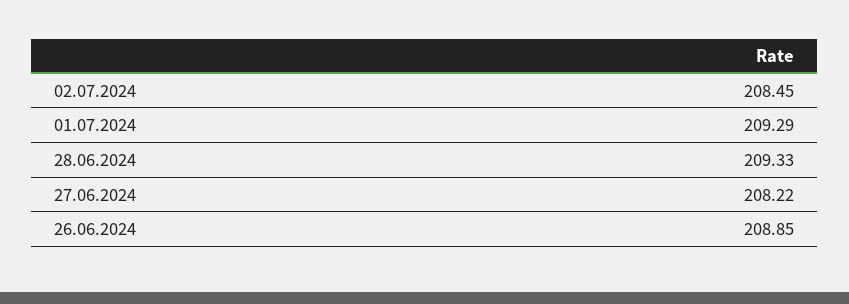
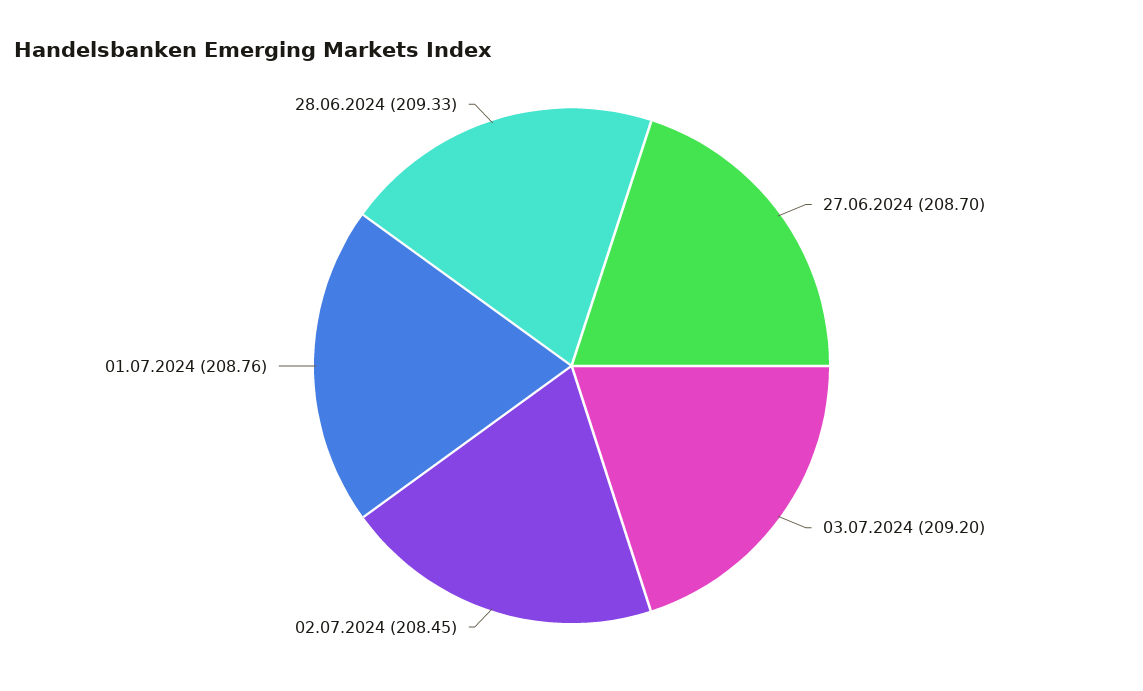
01.07.2024: 209.29 -> 208.76
27.06.2024: 208.22 -> 208.7
26.06.2024: 208.85 -> none
03.07.2024: none -> 209.2

